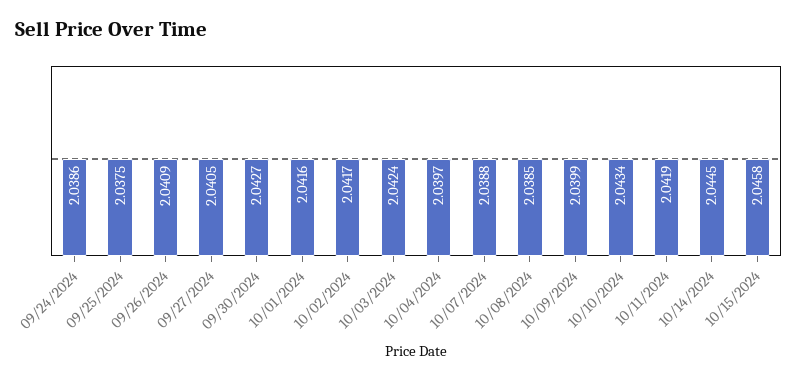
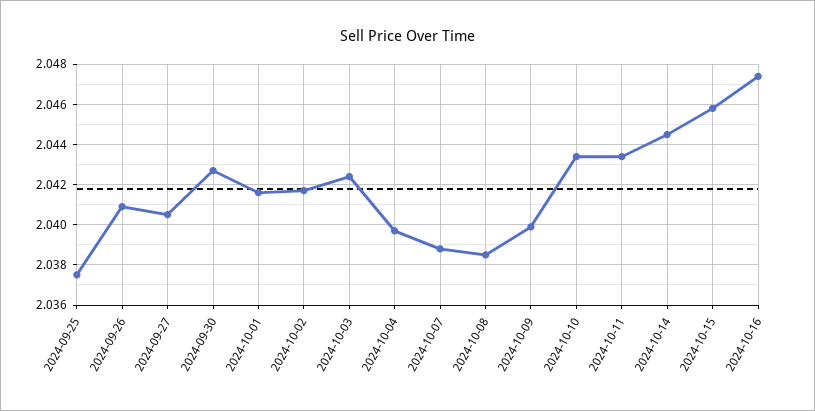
09/24/2024: 2.0386 -> none
10/11/2024: 2.0419 -> 2.0435
2024-10-16: none -> 2.0475

